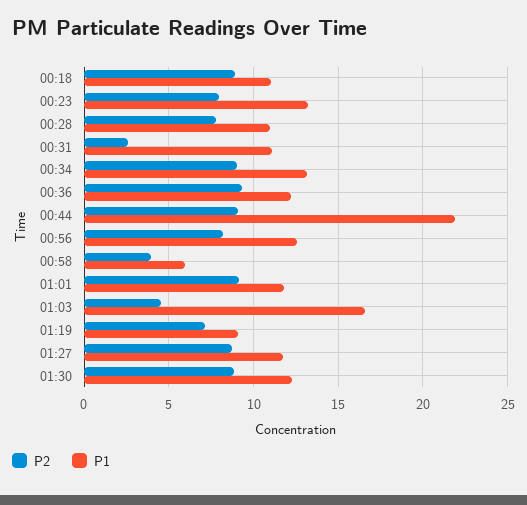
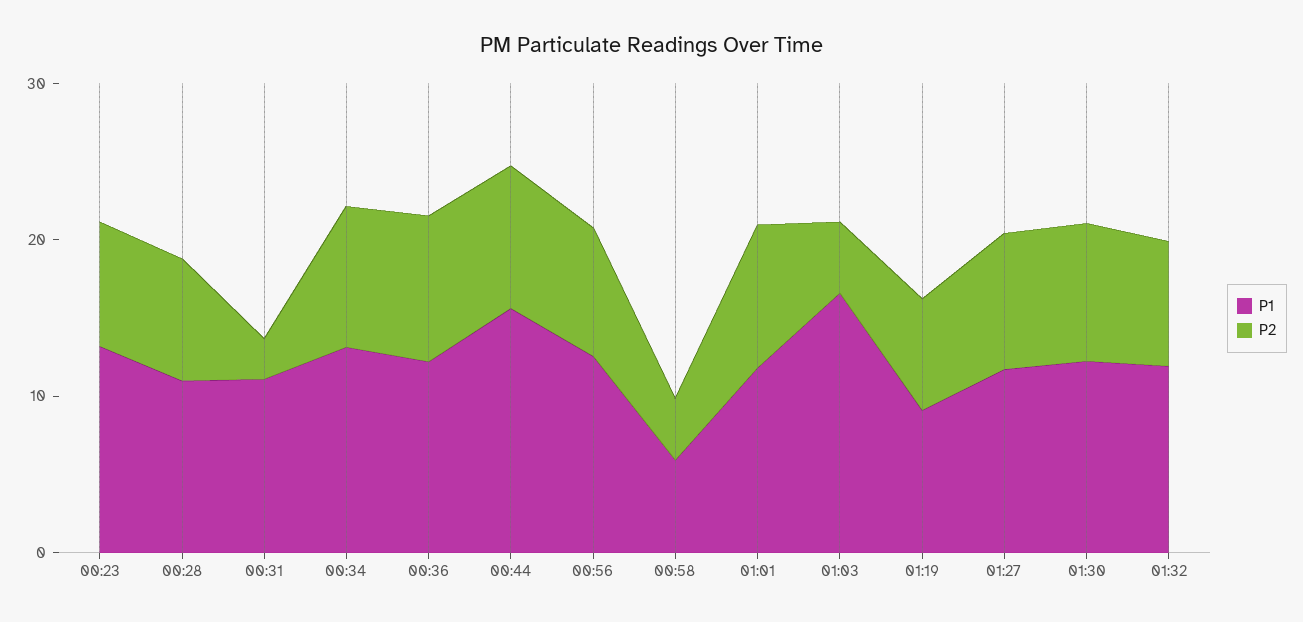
P2, 00:18: 9 -> none
P1, 00:18: 11 -> none
P1, 00:44: 22 -> 16
P1, 01:32: none -> 12
P2, 01:32: none -> 8

